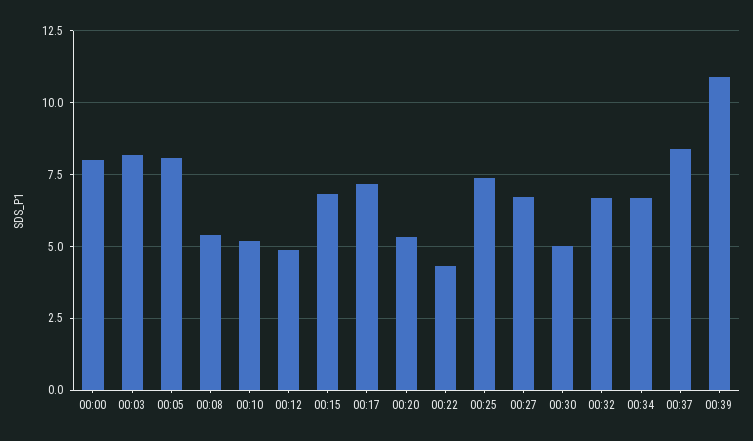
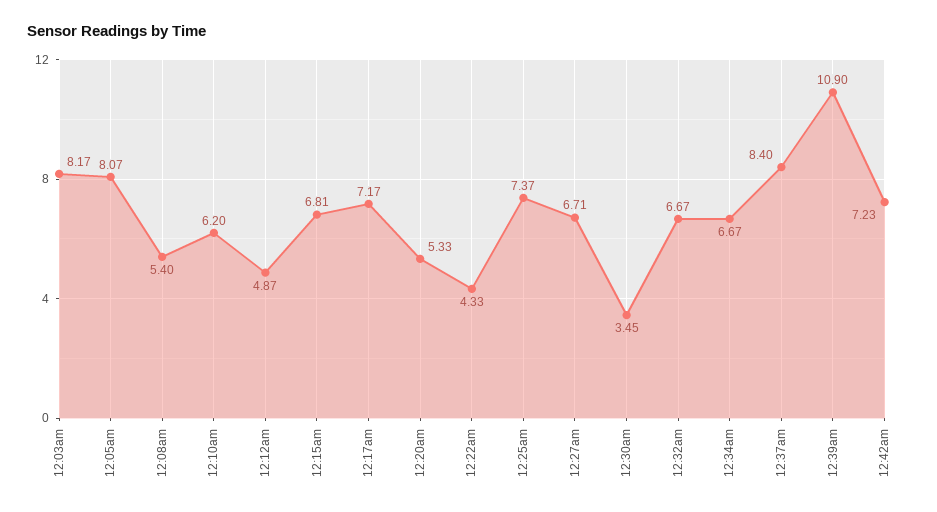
00:00: 8 -> none
00:10: 5.25 -> 6.2
00:30: 5 -> 3.45
12:42am: none -> 7.23

